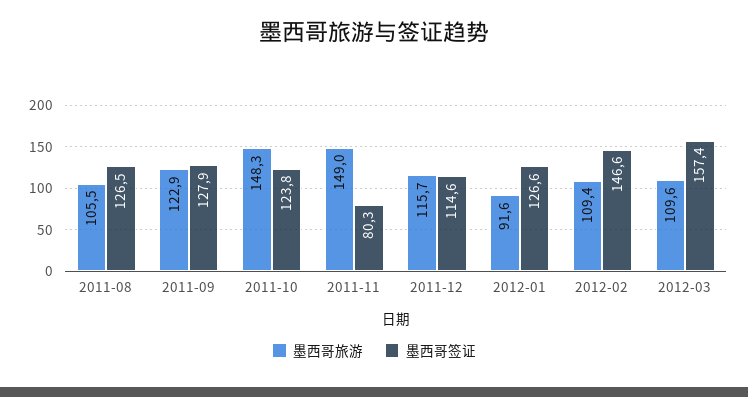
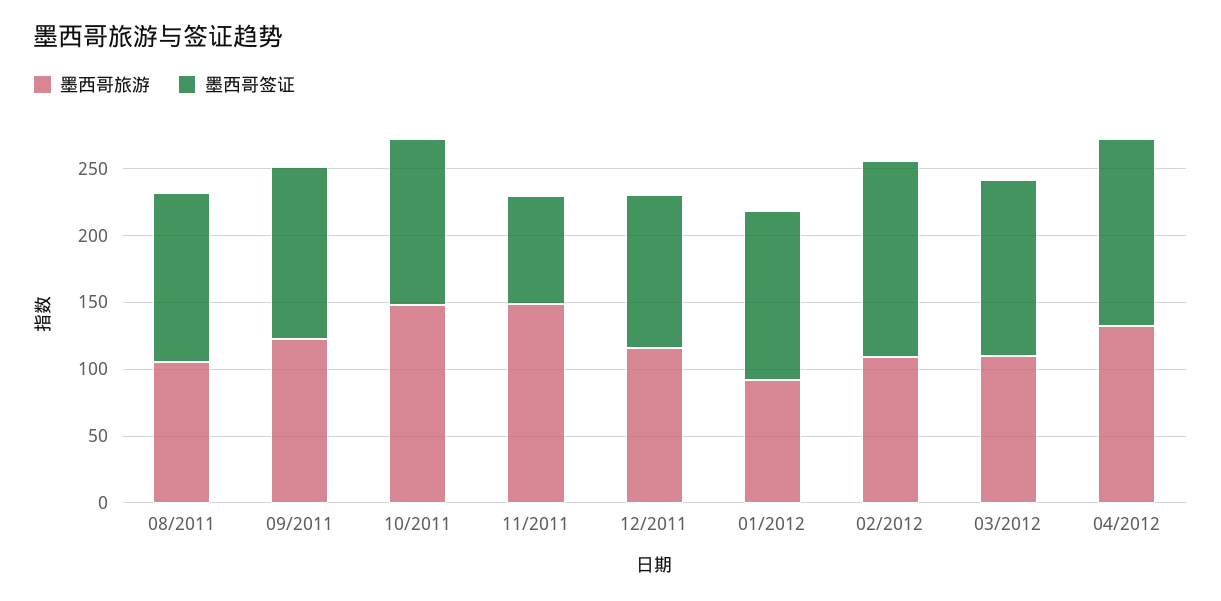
墨西哥签证, 2012-03: 157.4 -> 130
墨西哥旅游, 04/2012: none -> 130
墨西哥签证, 04/2012: none -> 140

